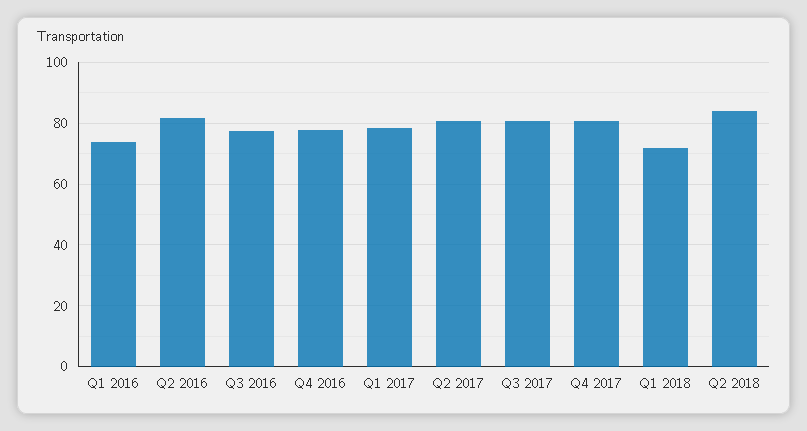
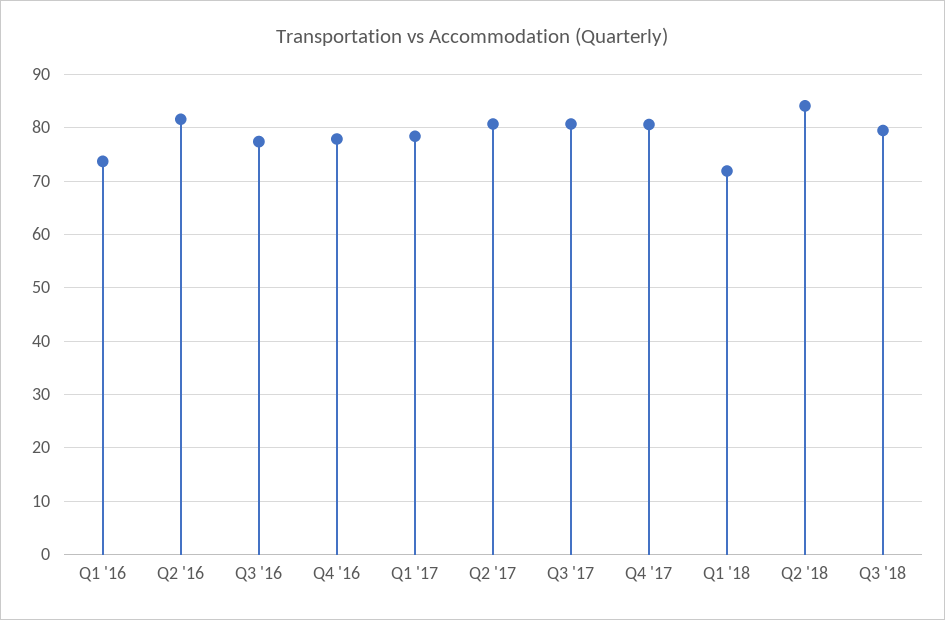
Q3 '18: none -> 80

